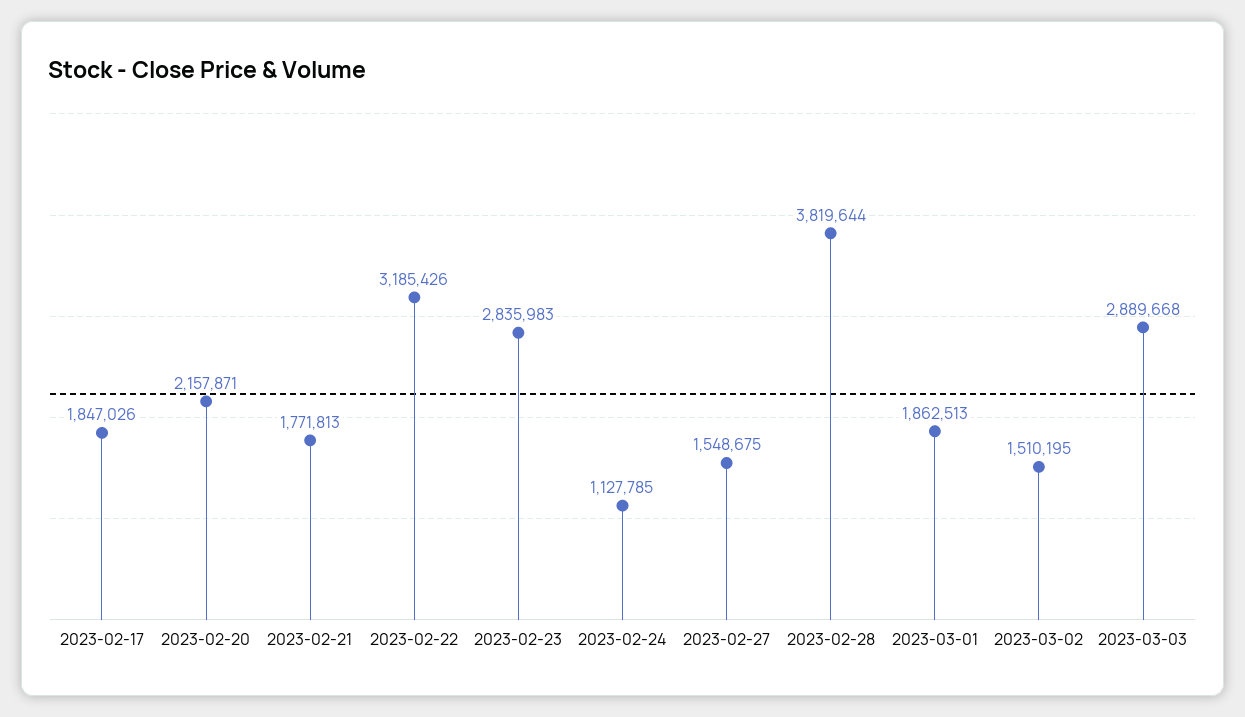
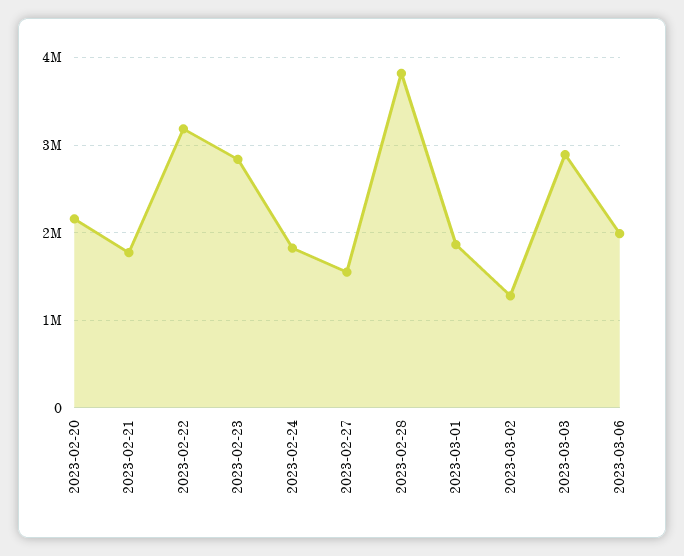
2023-02-17: 1847026 -> none
2023-02-24: 1127785 -> 1800000
2023-03-02: 1510195 -> 1300000
2023-03-06: none -> 2000000

